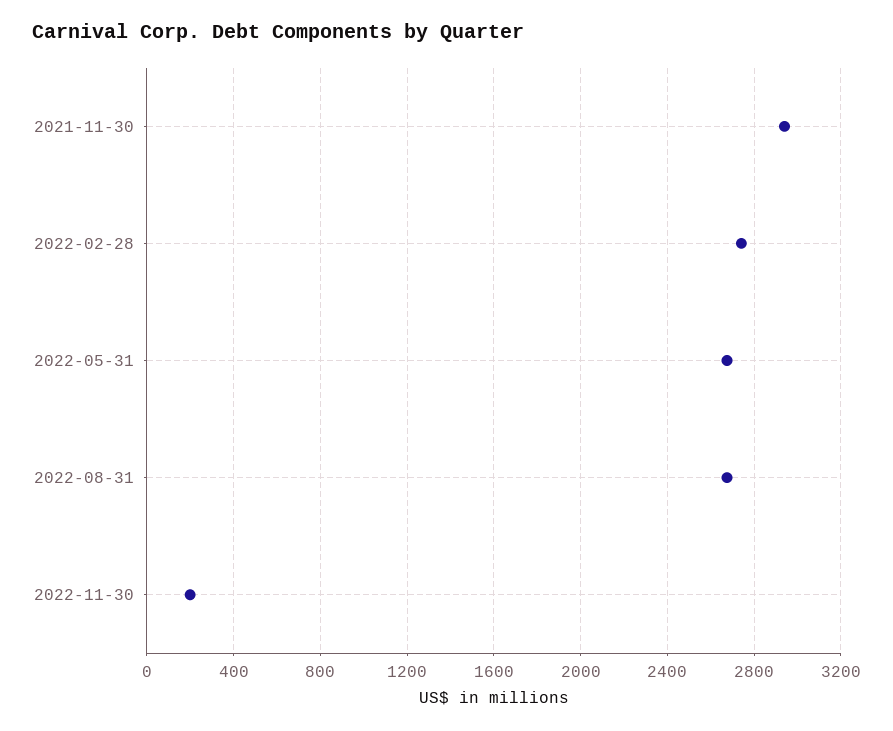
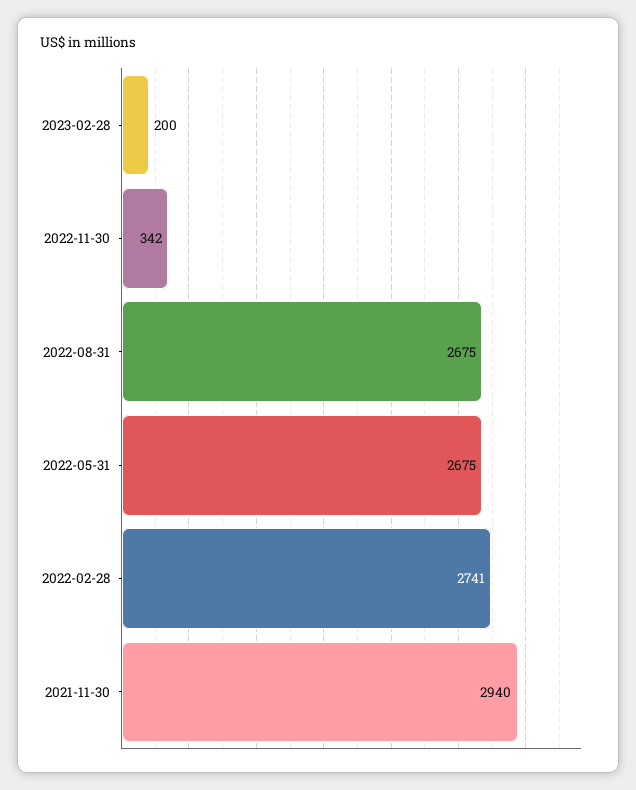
2022-11-30: 200 -> 342
2023-02-28: none -> 200

